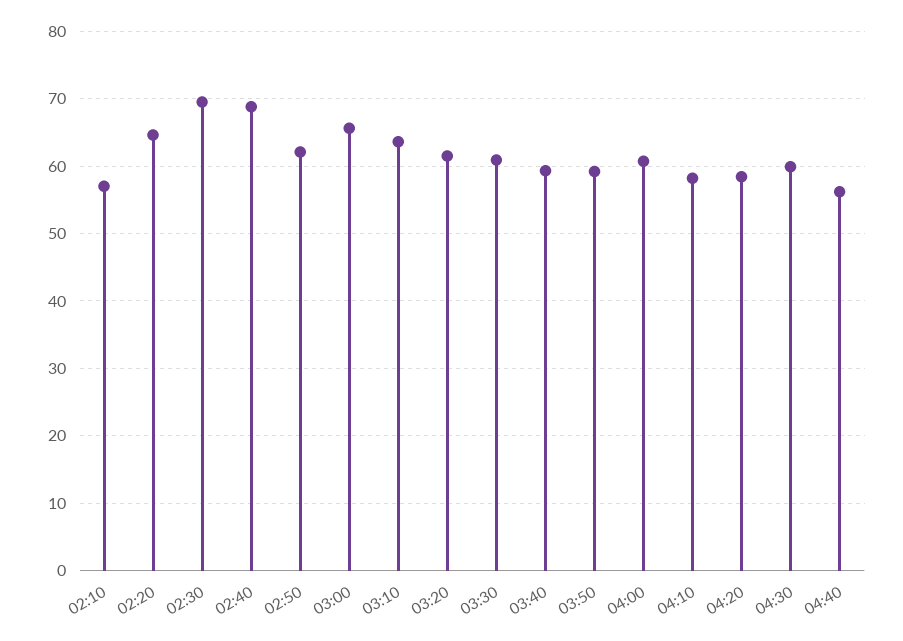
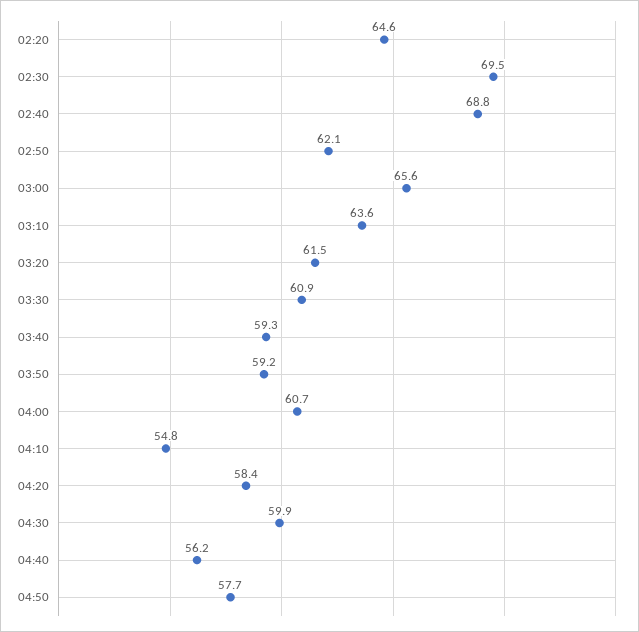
02:10: 57 -> none
04:10: 58 -> 54.8
04:50: none -> 57.7

